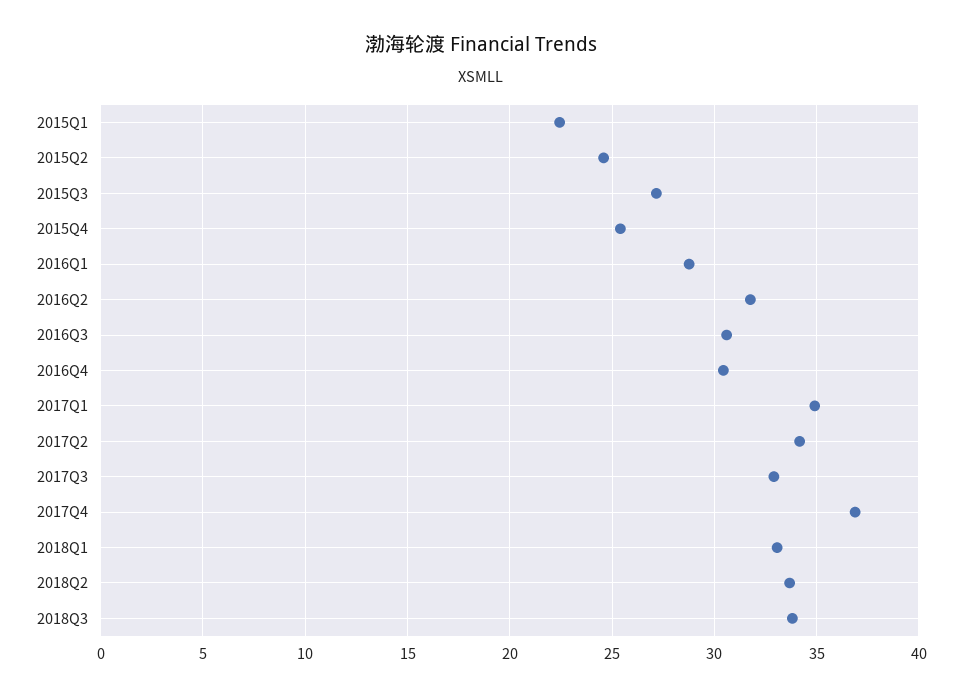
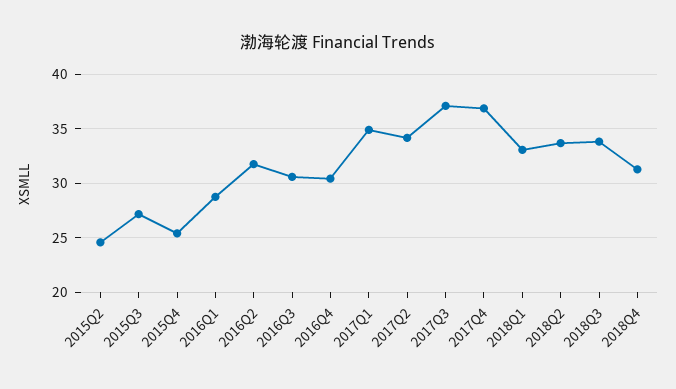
2015Q1: 22.5 -> none
2017Q3: 33 -> 37
2018Q4: none -> 31

